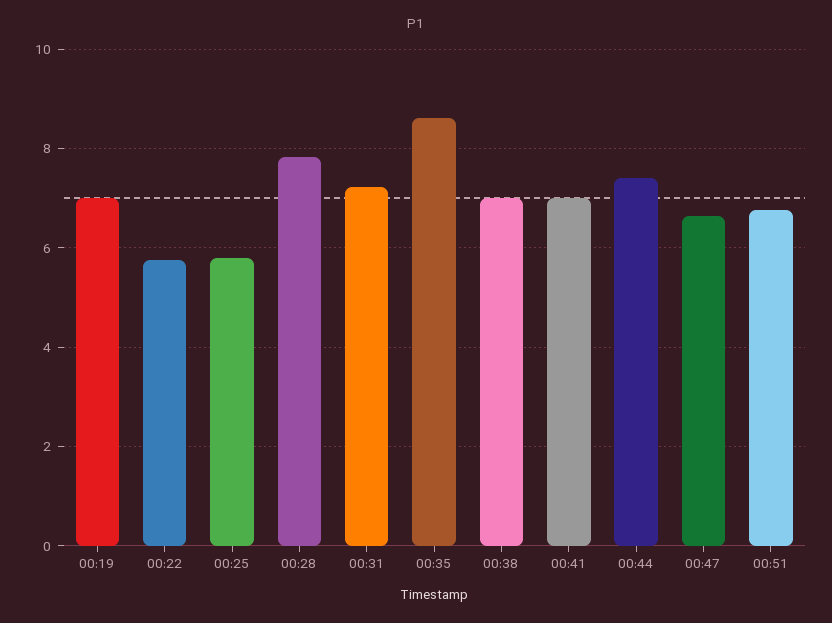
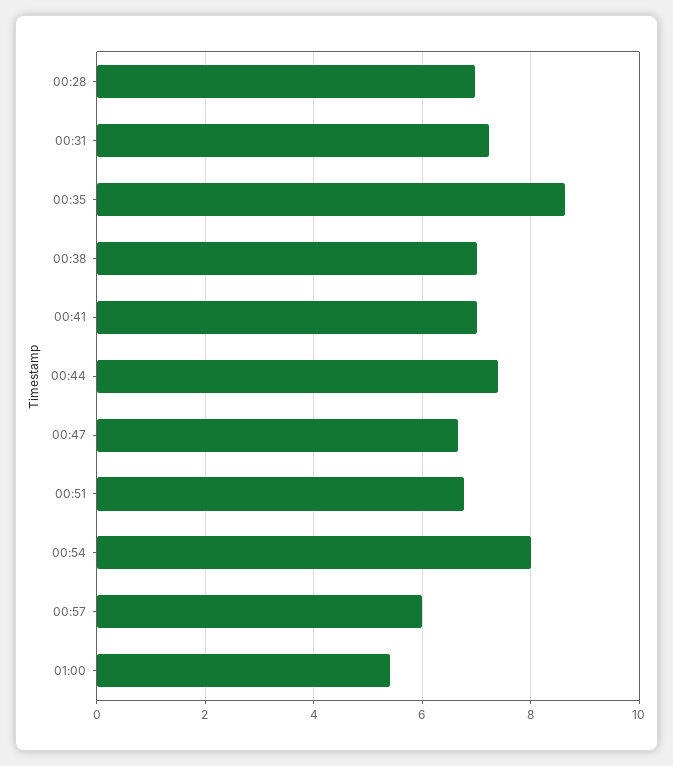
00:19: 7 -> none
00:22: 5.8 -> none
00:25: 5.8 -> none
00:28: 7.8 -> 7
00:54: none -> 8
00:57: none -> 6
01:00: none -> 5.4

